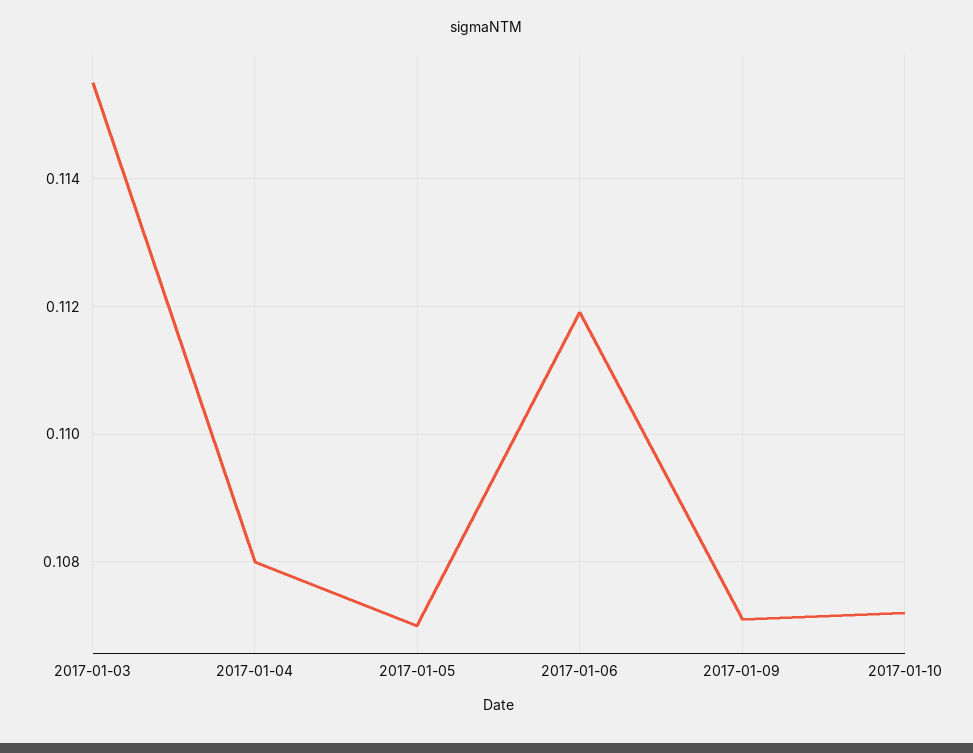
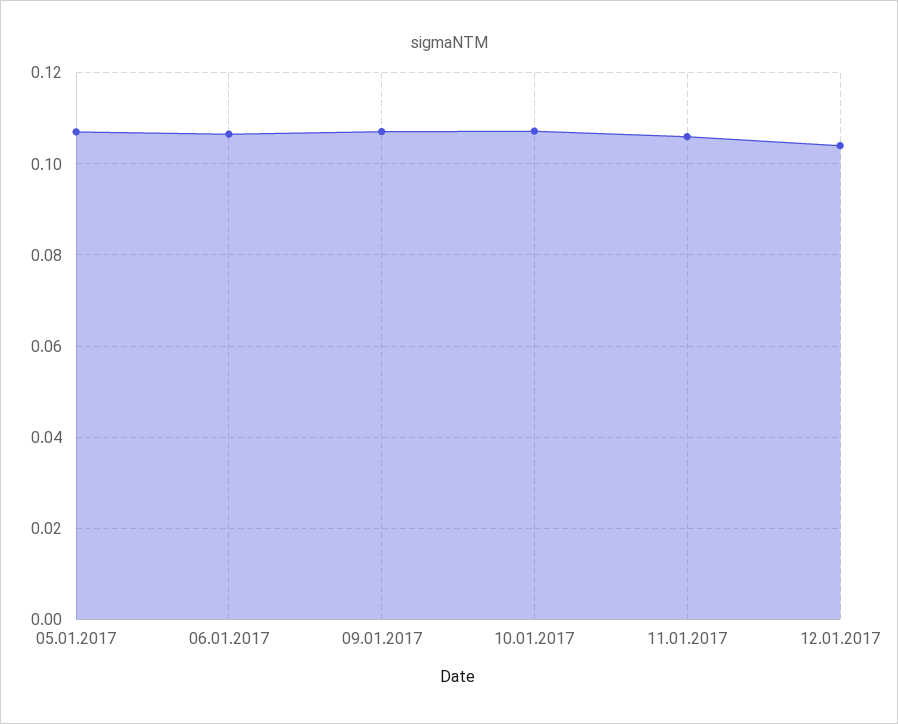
2017-01-03: 0.1155 -> none
2017-01-04: 0.108 -> none
2017-01-06: 0.112 -> 0.106
11.01.2017: none -> 0.106
12.01.2017: none -> 0.104

